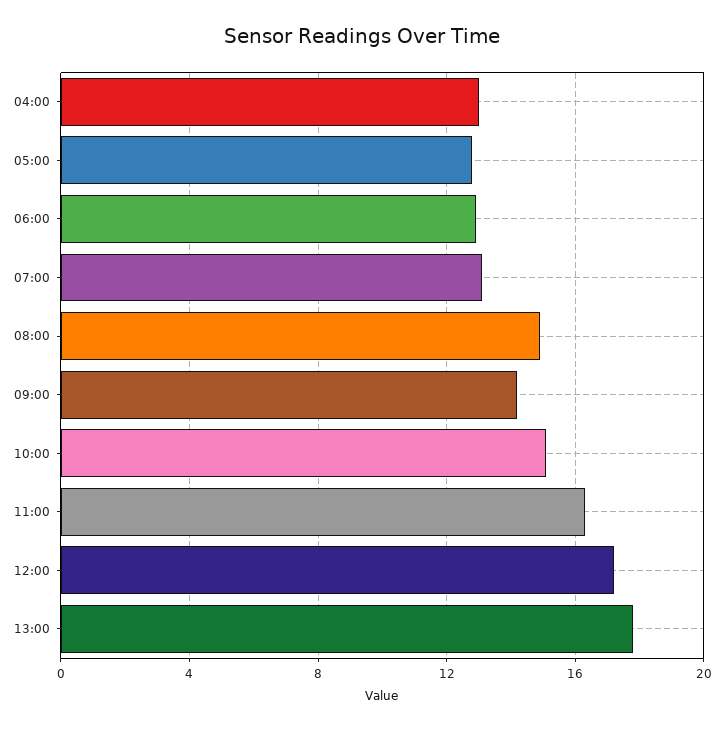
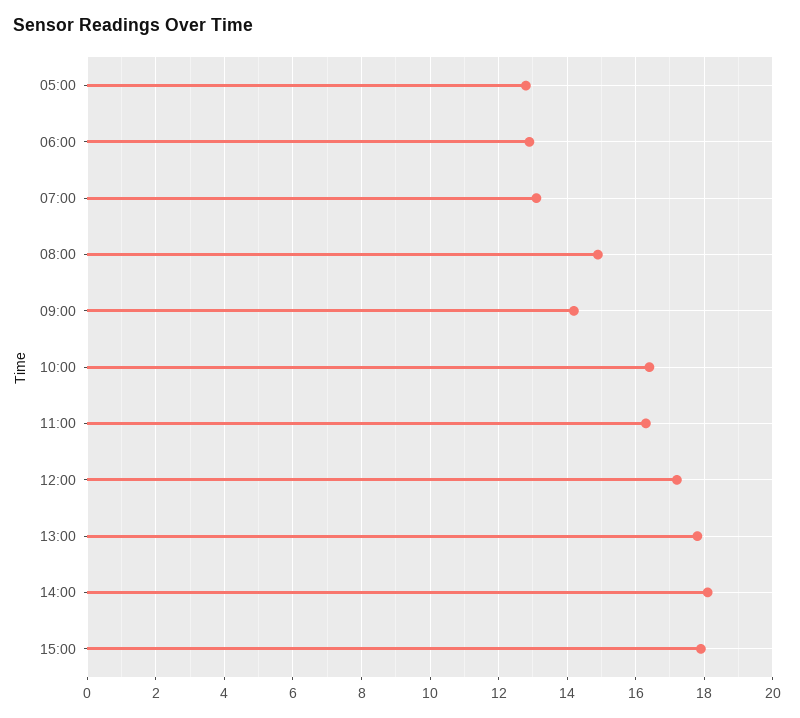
04:00: 13 -> none
10:00: 15 -> 16.5
14:00: none -> 18
15:00: none -> 18

